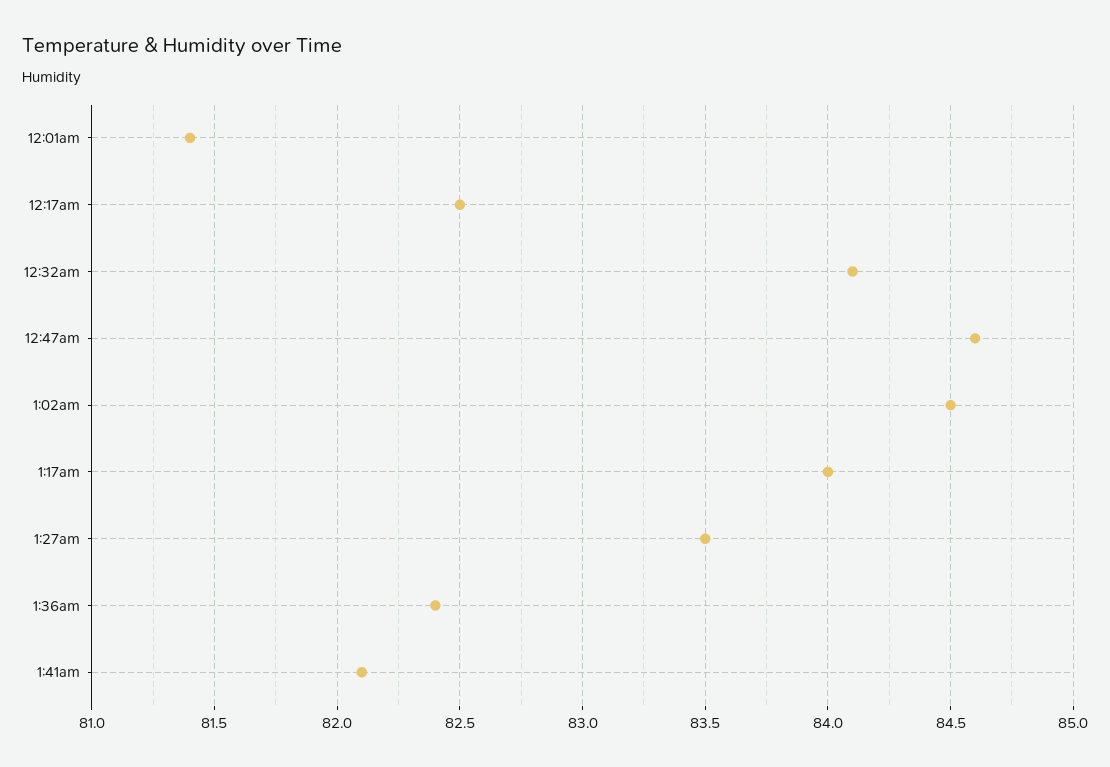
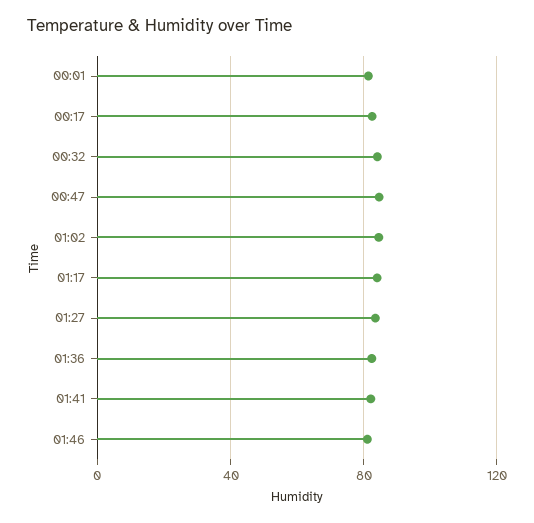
01:46: none -> 80

